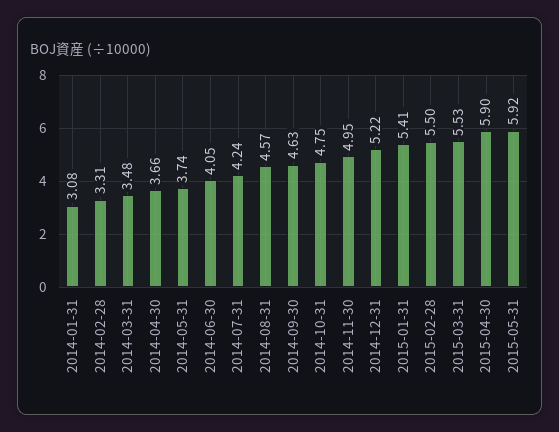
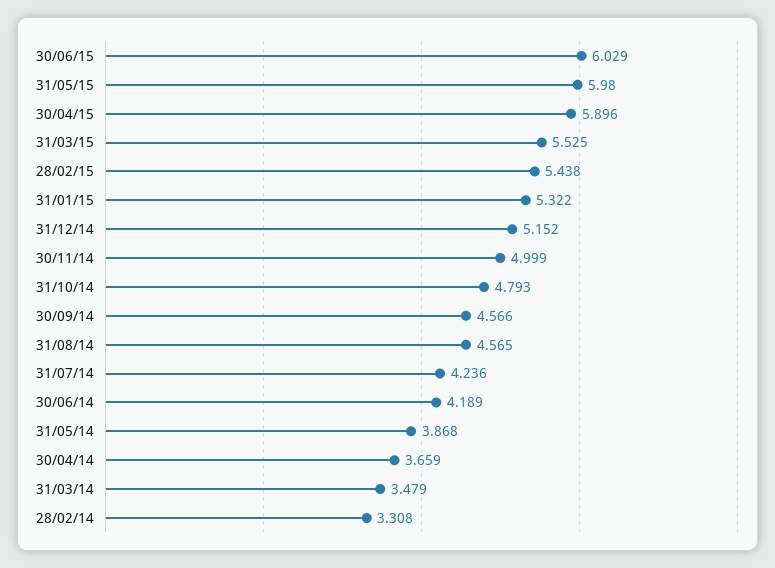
2014-01-31: 3.08 -> none
2014-05-31: 3.74 -> 3.868
2014-06-30: 4.05 -> 4.189
2014-09-30: 4.63 -> 4.566
2014-10-31: 4.75 -> 4.793
2014-11-30: 4.95 -> 4.999
2014-12-31: 5.22 -> 5.152
2015-01-31: 5.41 -> 5.322
2015-02-28: 5.5 -> 5.438
2015-05-31: 5.92 -> 5.98
30/06/15: none -> 6.029

